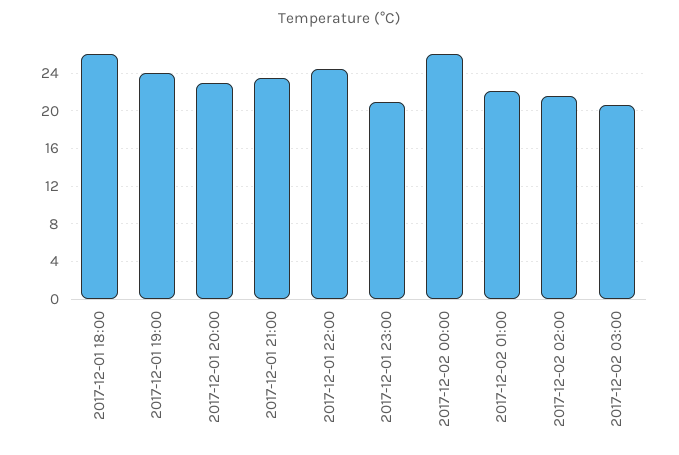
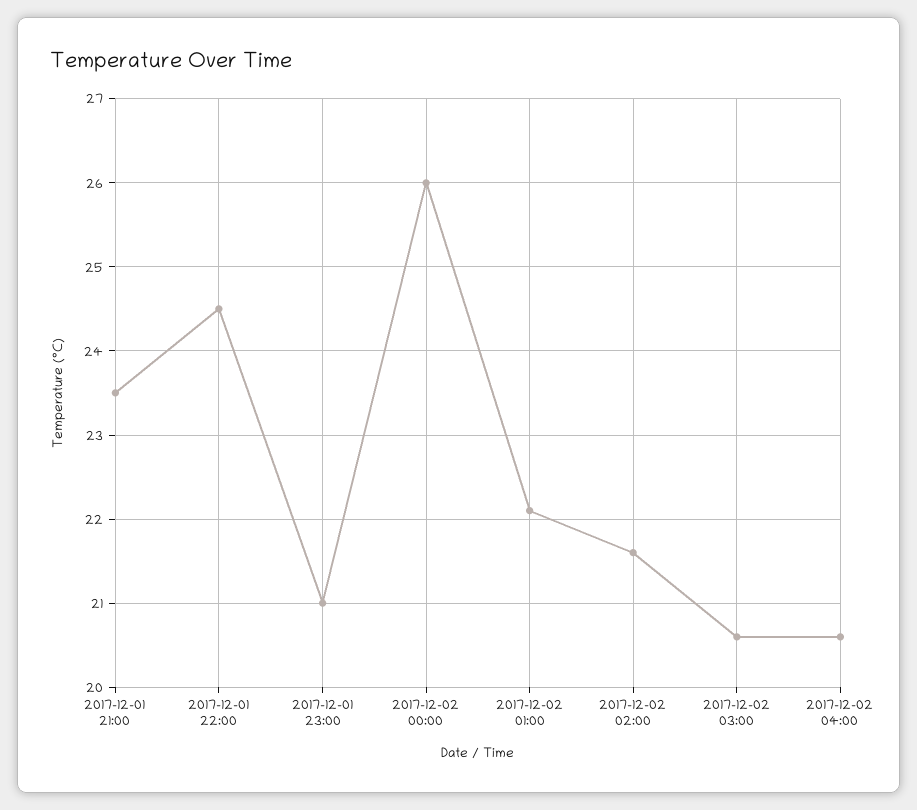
2017-12-01 18:00: 26 -> none
2017-12-01 19:00: 24 -> none
2017-12-01 20:00: 23 -> none
2017-12-02 04:00: none -> 20.6

